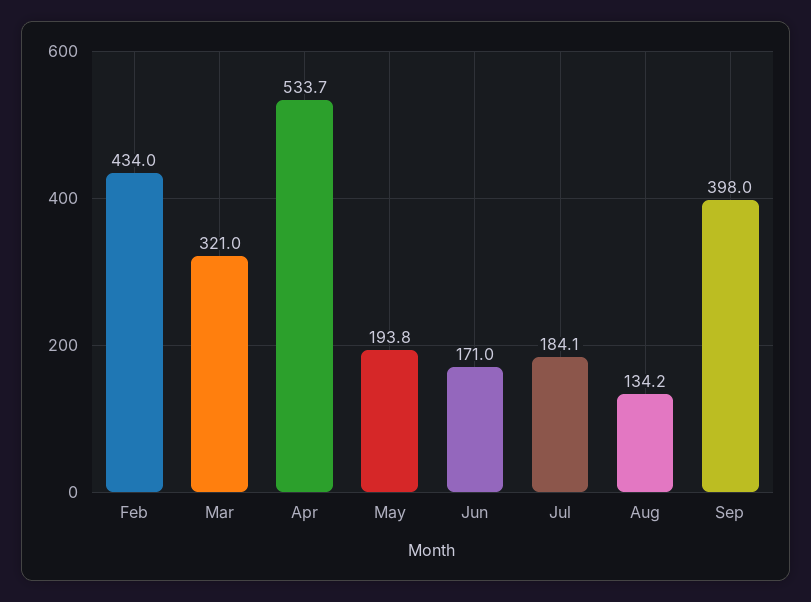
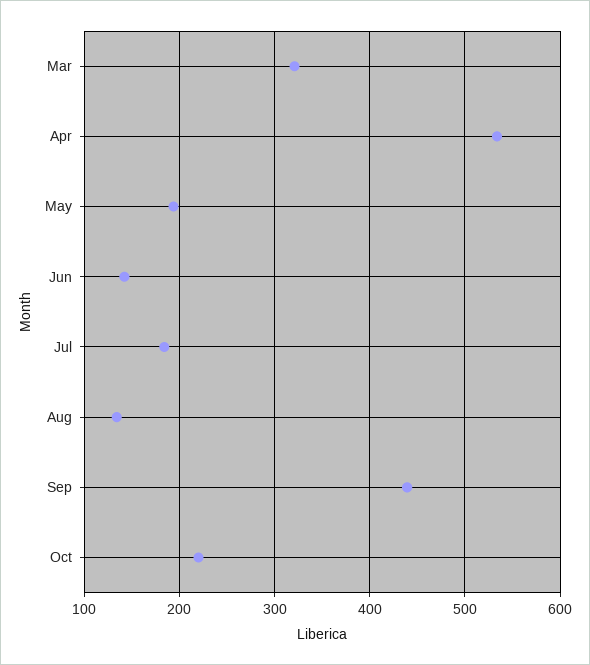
Feb: 434 -> none
Jun: 171 -> 140
Sep: 398 -> 440
Oct: none -> 220

